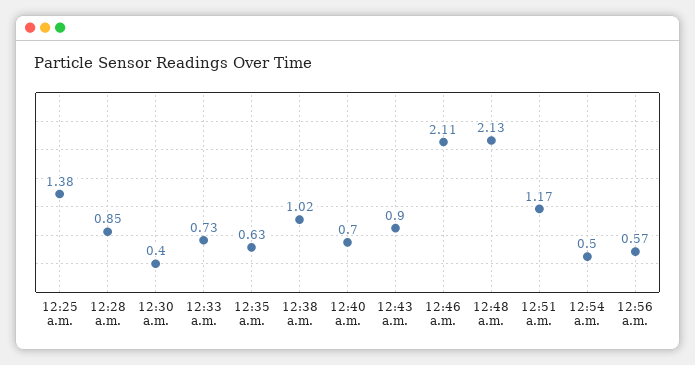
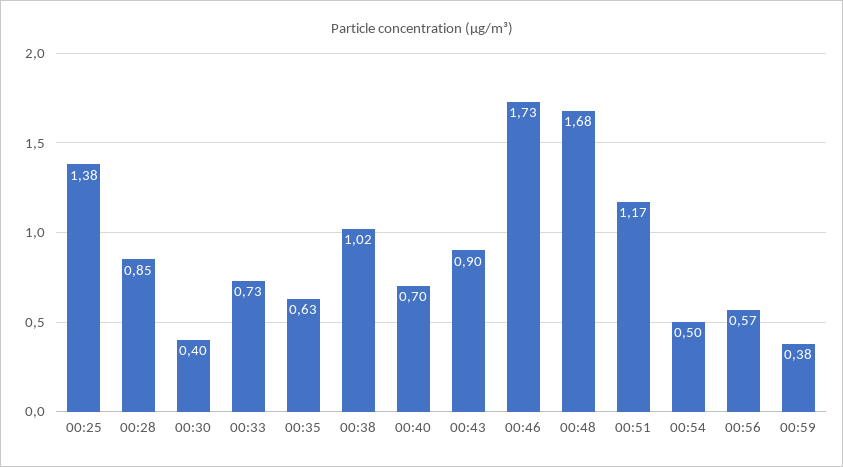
12:46 a.m.: 2.11 -> 1.73
12:48 a.m.: 2.13 -> 1.68
00:59: none -> 0.38

